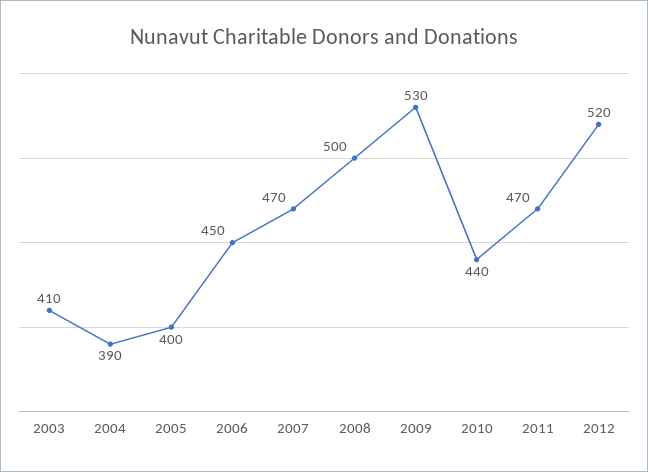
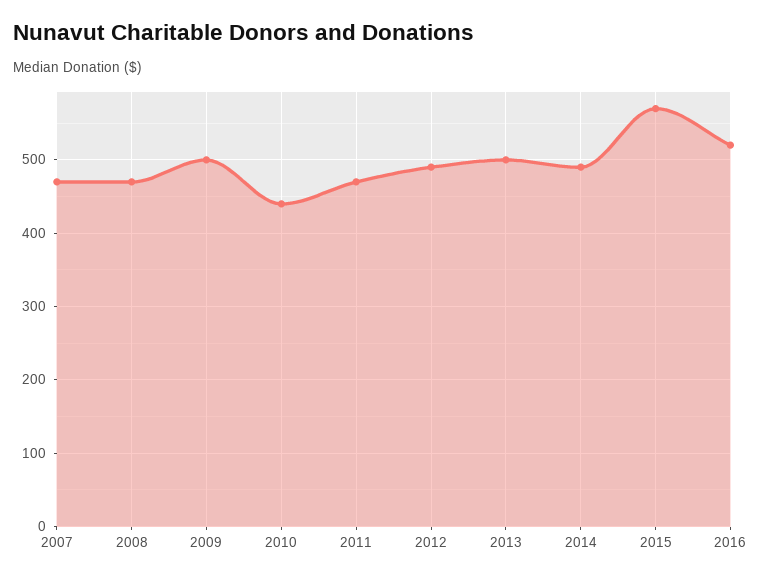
2003: 410 -> none
2004: 390 -> none
2005: 400 -> none
2006: 450 -> none
2008: 500 -> 470
2009: 530 -> 500
2012: 520 -> 490
2013: none -> 500
2014: none -> 490
2015: none -> 570
2016: none -> 520

